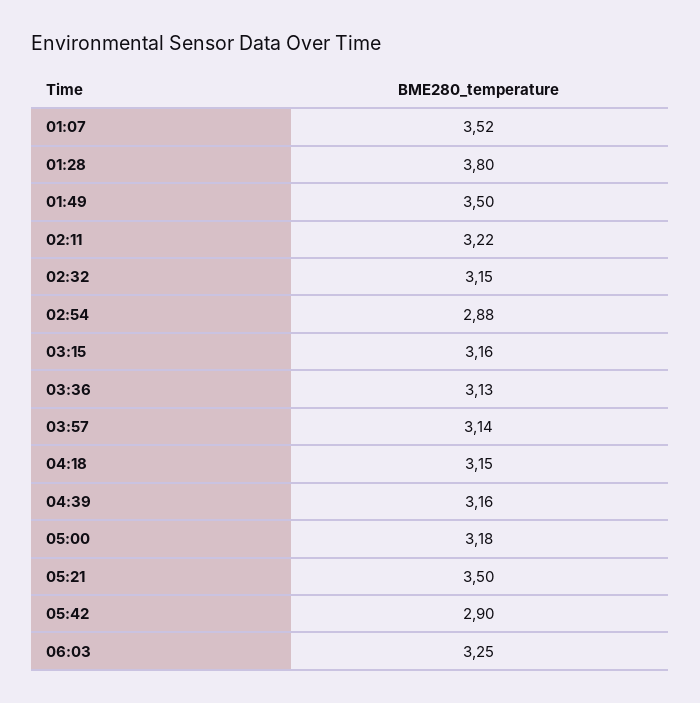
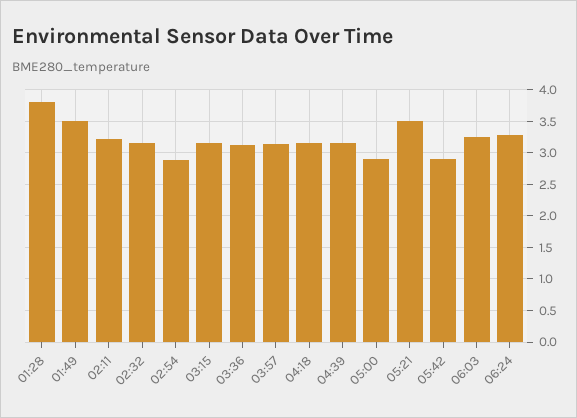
01:07: 3.52 -> none
05:00: 3.18 -> 2.9
06:24: none -> 3.3

